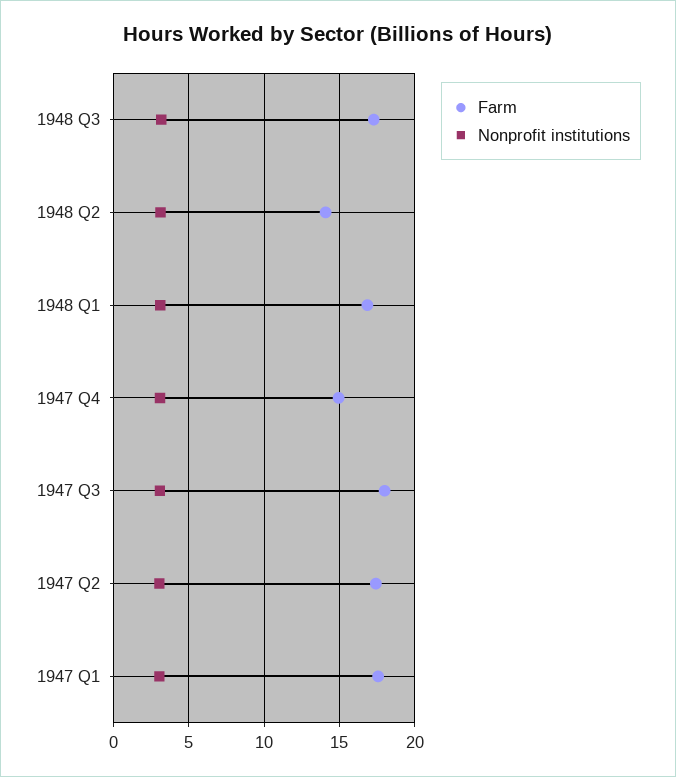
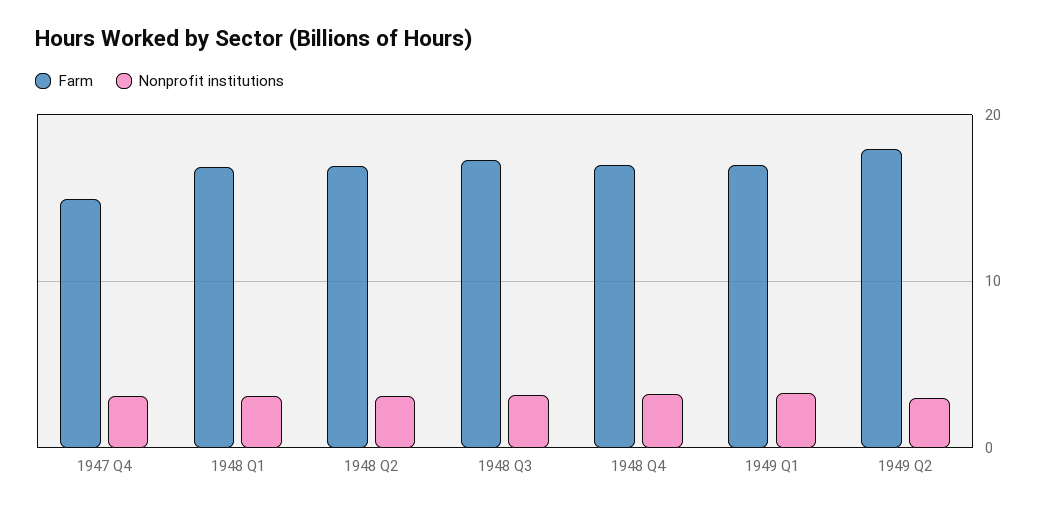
Farm, 1948 Q2: 14 -> 17
Farm, 1947 Q3: 18 -> none
Nonprofit institutions, 1947 Q3: 3 -> none
Farm, 1947 Q2: 17.5 -> none
Nonprofit institutions, 1947 Q2: 3 -> none
Farm, 1947 Q1: 17.5 -> none
Nonprofit institutions, 1947 Q1: 3 -> none
Farm, 1948 Q4: none -> 17
Nonprofit institutions, 1948 Q4: none -> 3
Farm, 1949 Q1: none -> 17
Nonprofit institutions, 1949 Q1: none -> 3
Farm, 1949 Q2: none -> 18
Nonprofit institutions, 1949 Q2: none -> 3

